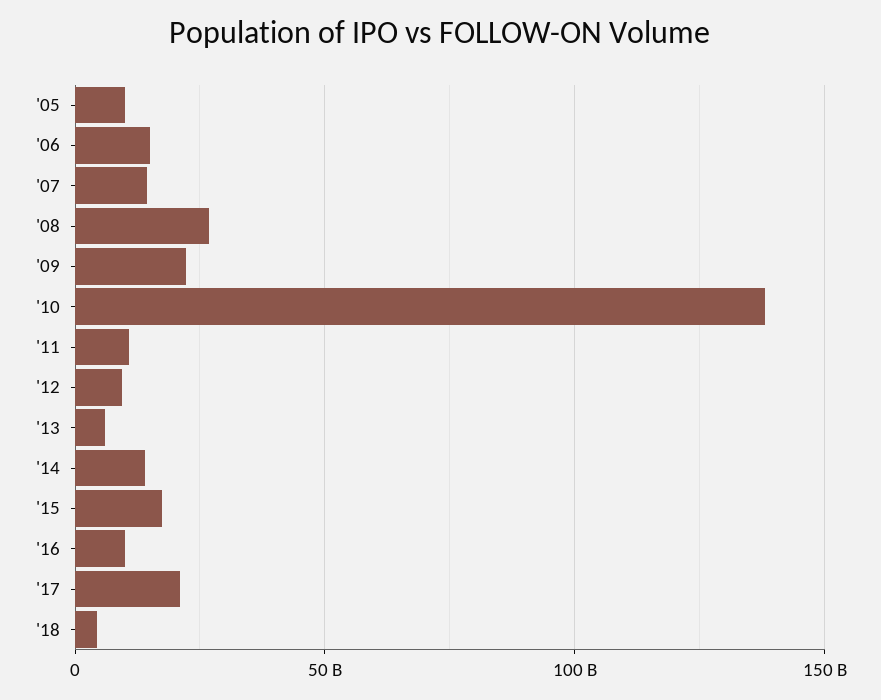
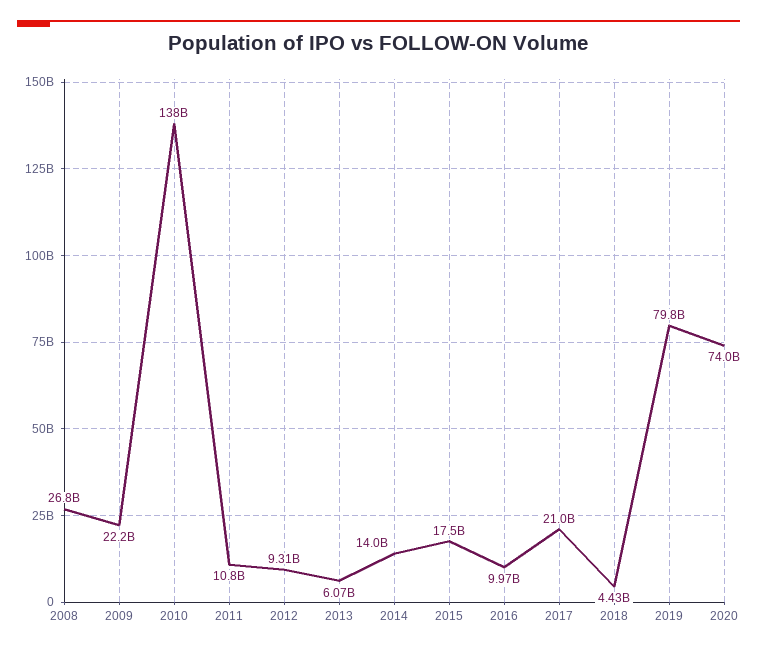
'05: 10000000000 -> none
'06: 15000000000 -> none
'07: 15000000000 -> none
2019: none -> 79800000000
2020: none -> 74000000000

